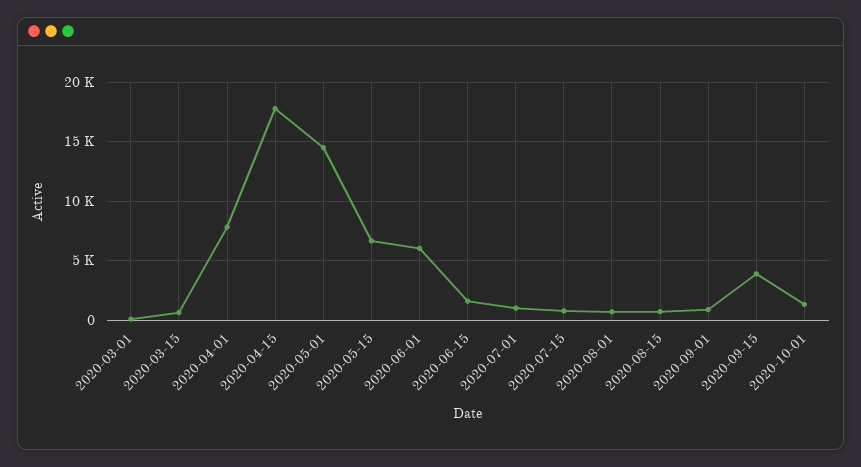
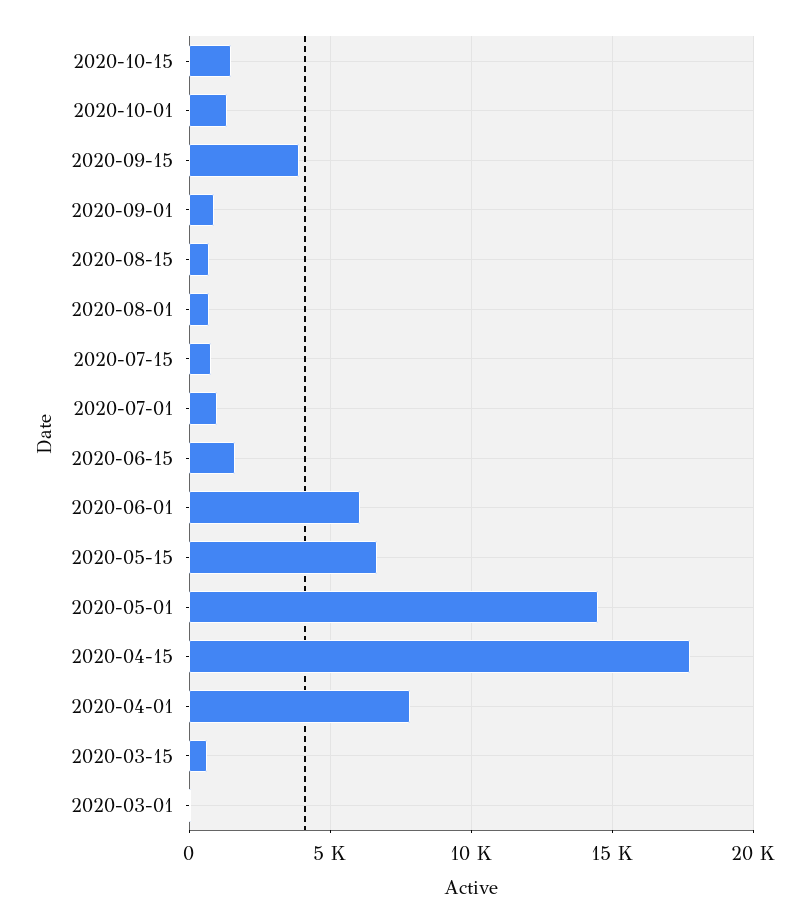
2020-10-15: none -> 1500

